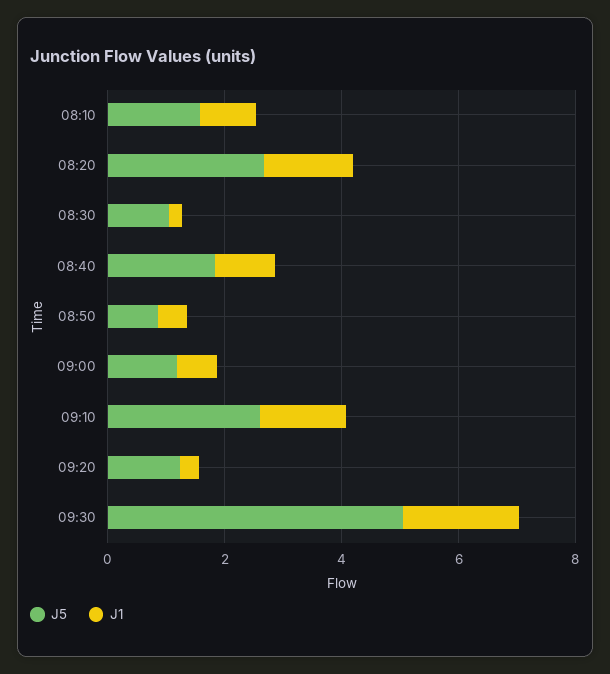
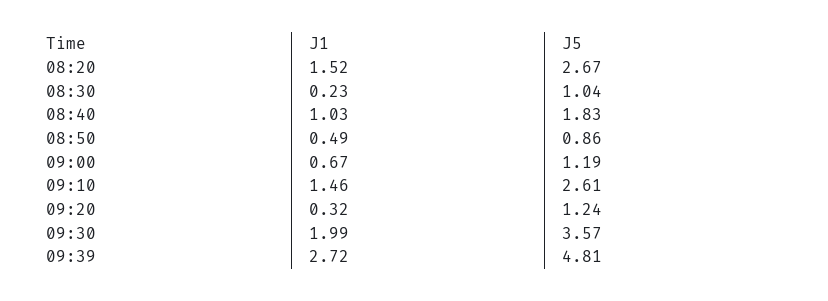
J5, 08:10: 1.5 -> none
J1, 08:10: 1 -> none
J5, 09:30: 5 -> 3.57
J1, 09:39: none -> 2.72
J5, 09:39: none -> 4.81

